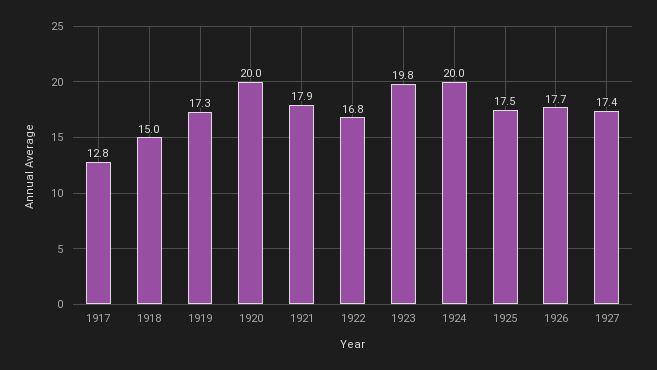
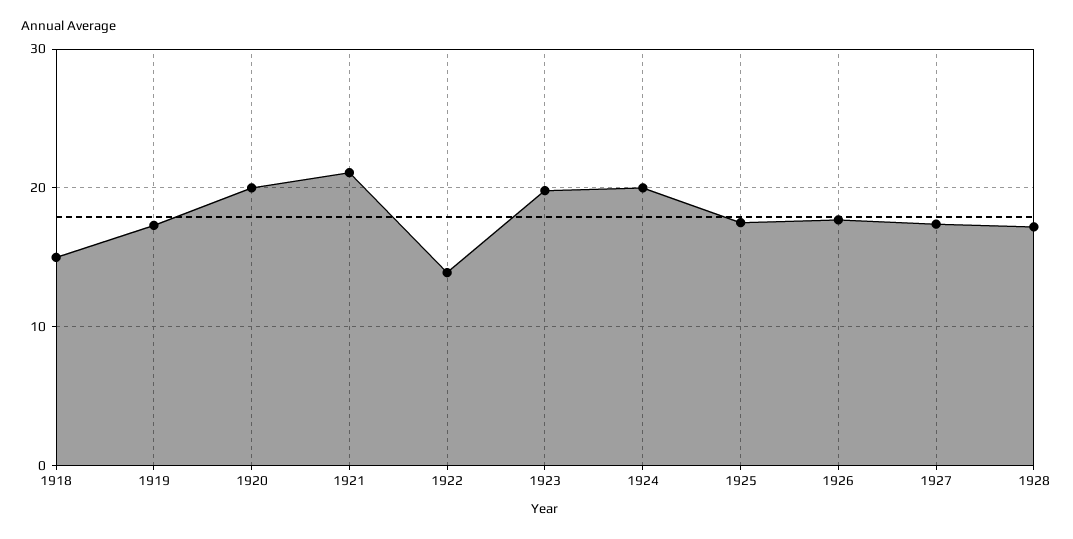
1917: 12.8 -> none
1921: 17.9 -> 21
1922: 16.8 -> 14
1928: none -> 17

